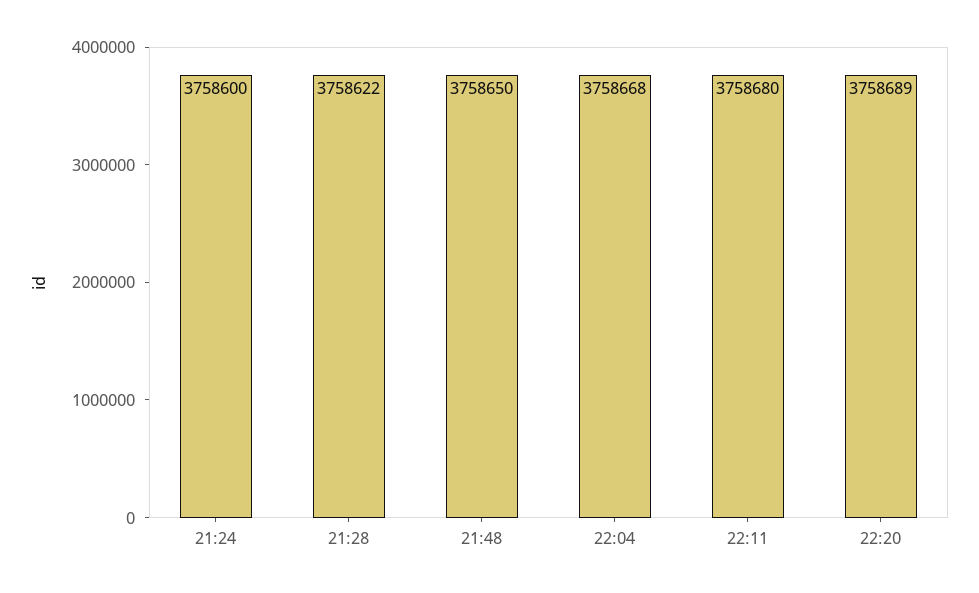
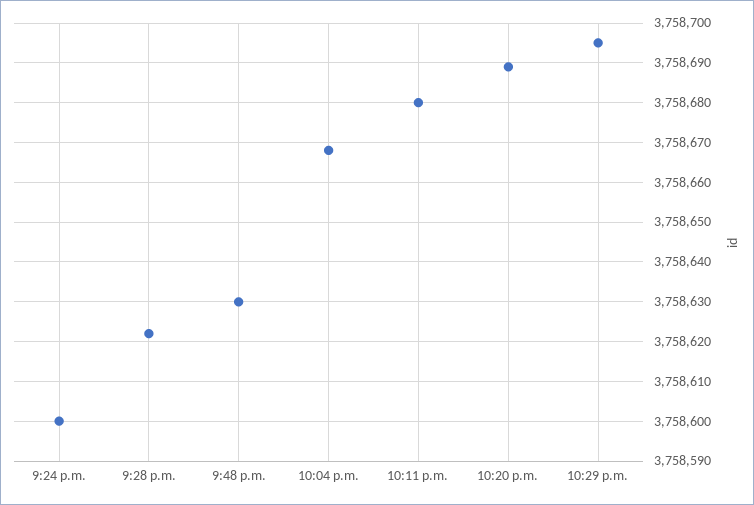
21:48: 3758650 -> 3758630
10:29 p.m.: none -> 3758695

